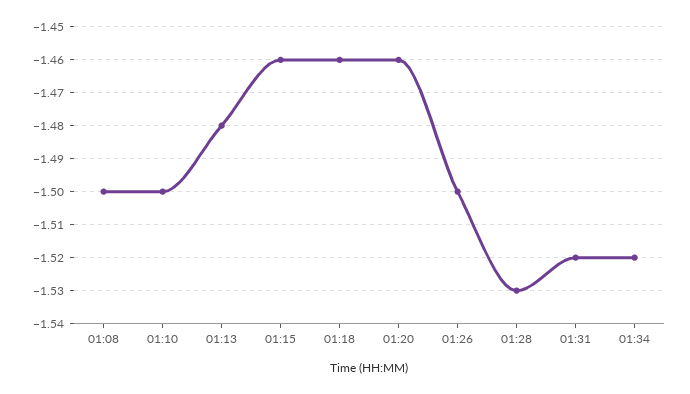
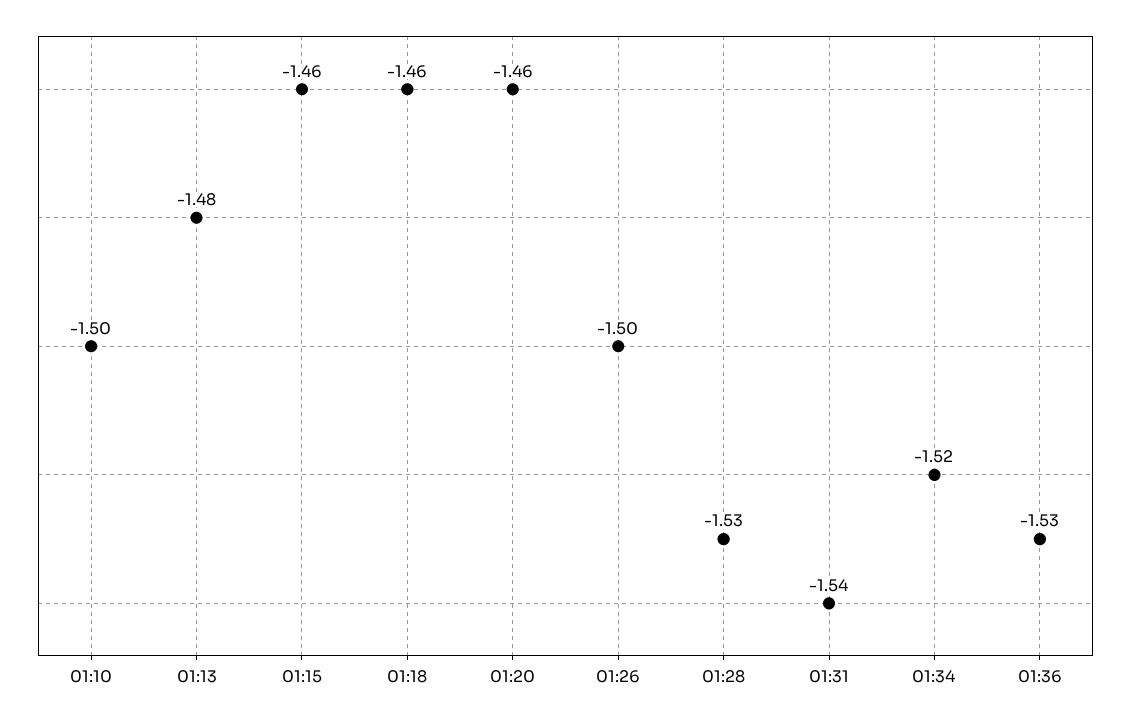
01:08: -1.5 -> none
01:31: -1.52 -> -1.54
01:36: none -> -1.53

